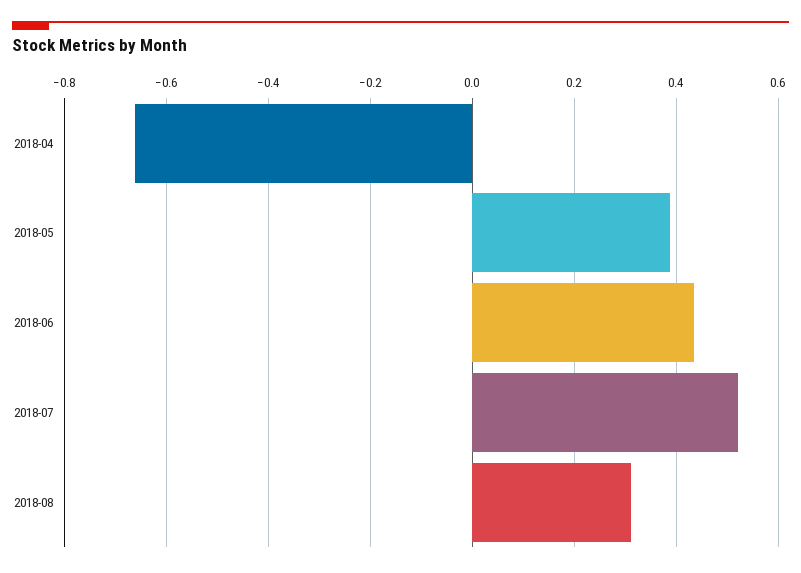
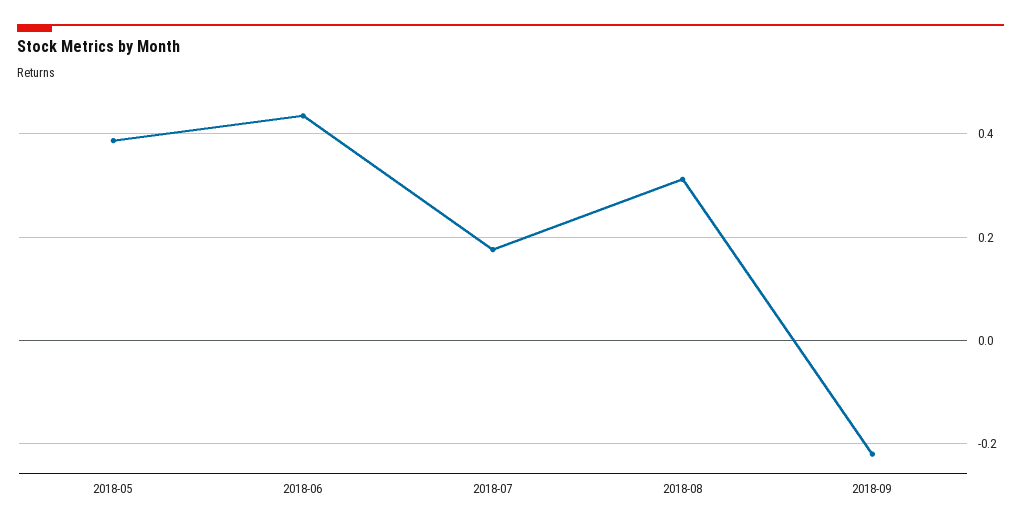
2018-04: -0.66 -> none
2018-07: 0.52 -> 0.18
2018-09: none -> -0.22

